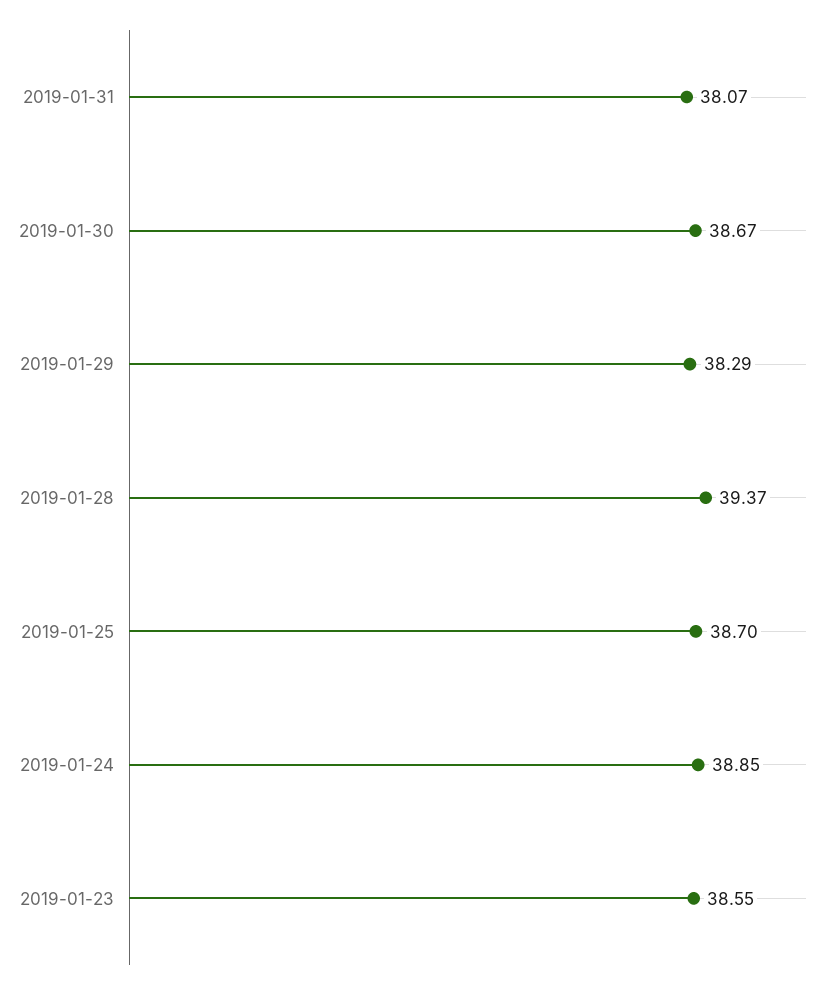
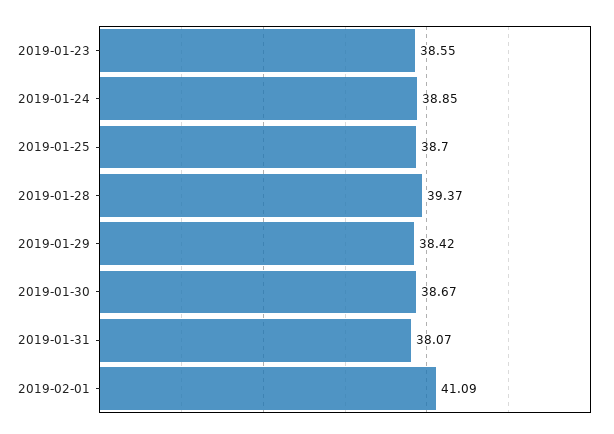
2019-01-29: 38.29 -> 38.42
2019-02-01: none -> 41.09

